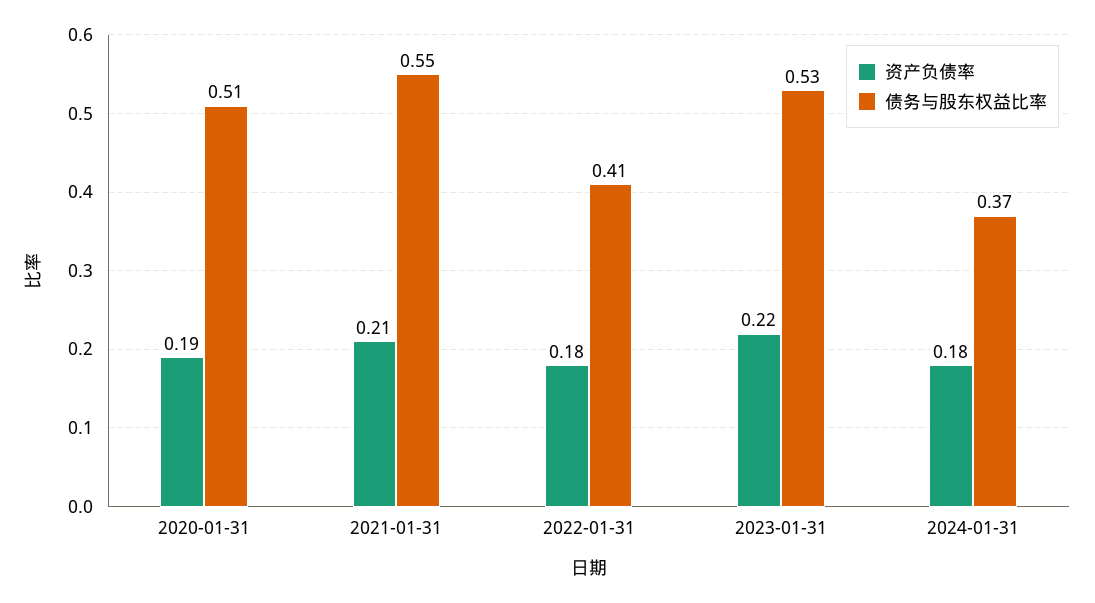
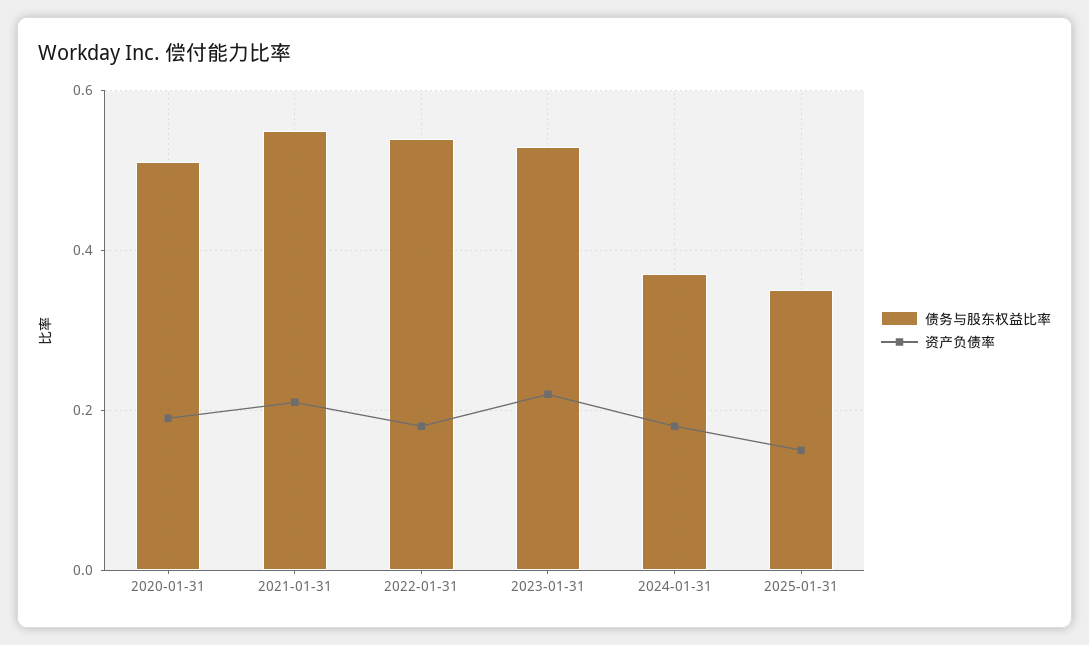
债务与股东权益比率, 2022-01-31: 0.41 -> 0.55
债务与股东权益比率, 2025-01-31: none -> 0.35
资产负债率, 2025-01-31: none -> 0.15

